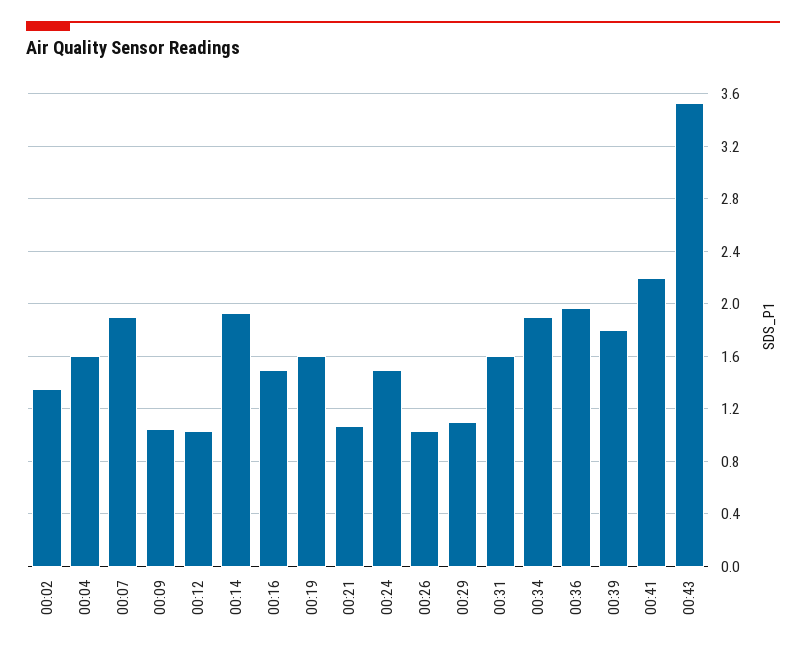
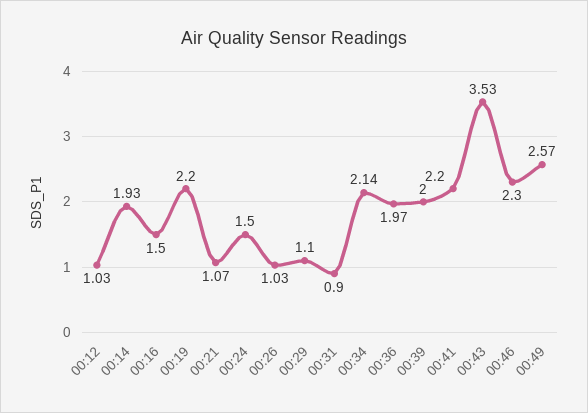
00:02: 1.35 -> none
00:04: 1.6 -> none
00:07: 1.9 -> none
00:09: 1.05 -> none
00:19: 1.6 -> 2.2
00:31: 1.6 -> 0.9
00:34: 1.9 -> 2.14
00:39: 1.8 -> 2
00:46: none -> 2.3
00:49: none -> 2.57

